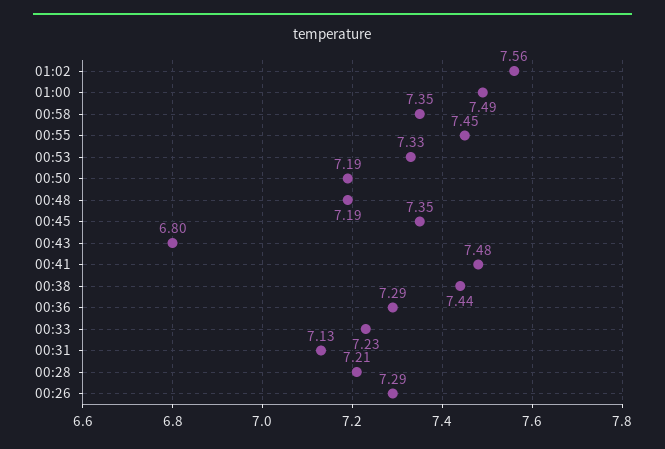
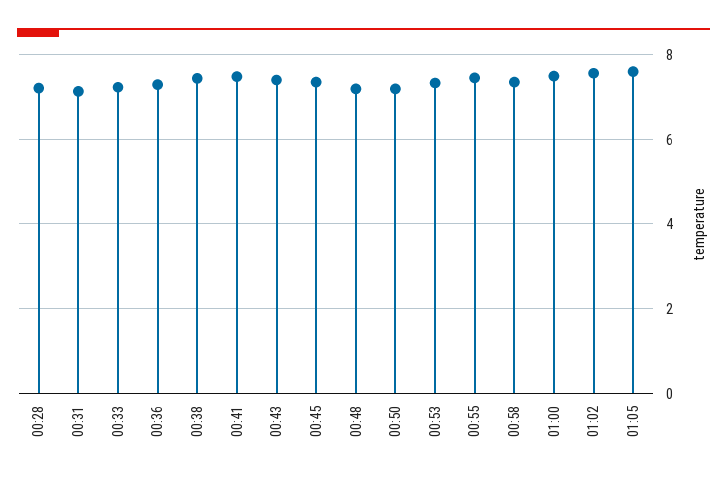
00:43: 6.8 -> 7.4
00:26: 7.29 -> none
01:05: none -> 7.6

